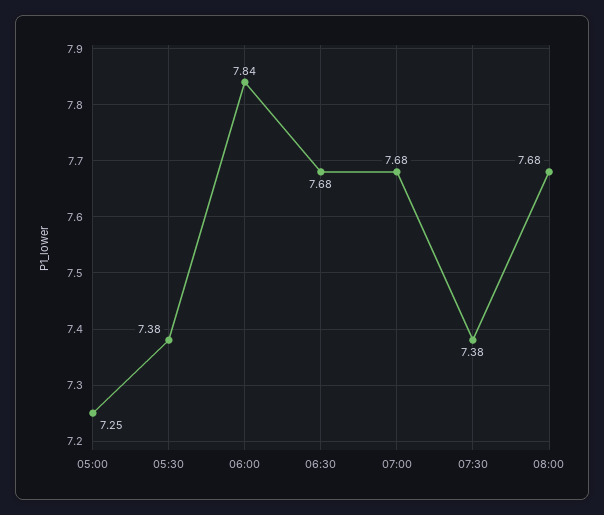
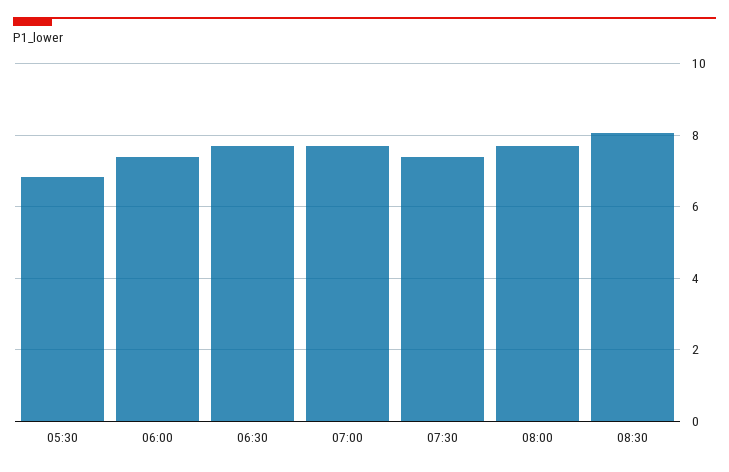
05:00: 7.25 -> none
05:30: 7.38 -> 6.8
06:00: 7.84 -> 7.4
08:30: none -> 8

